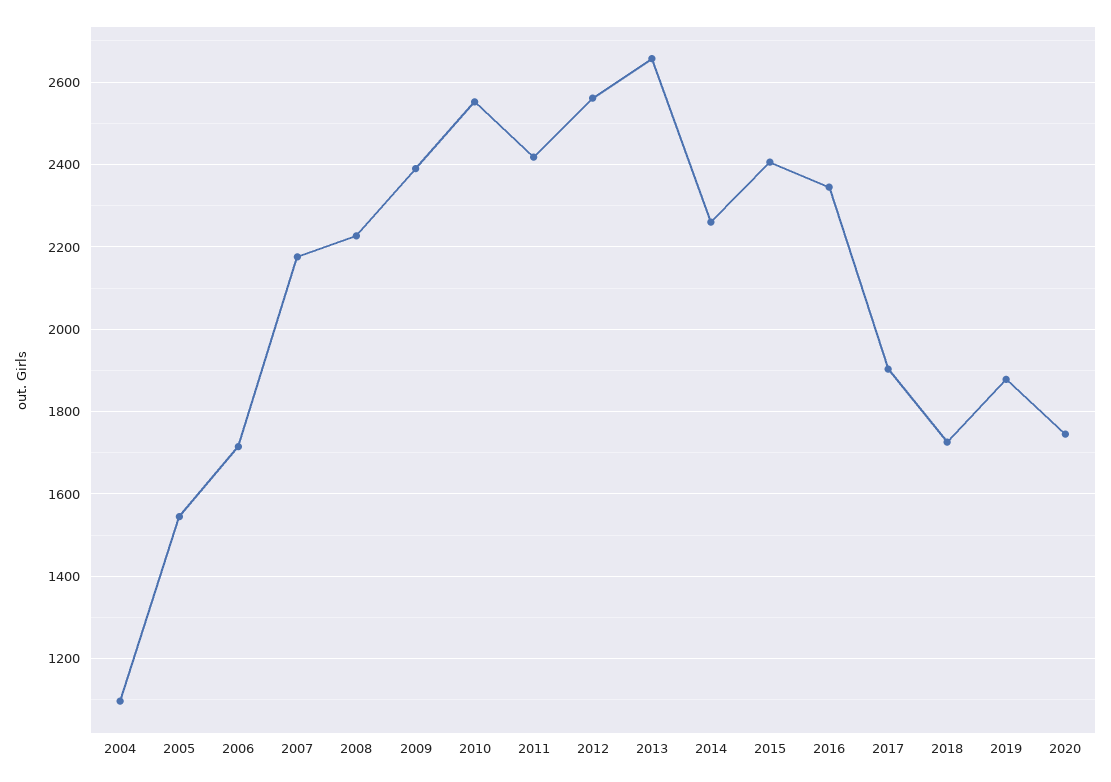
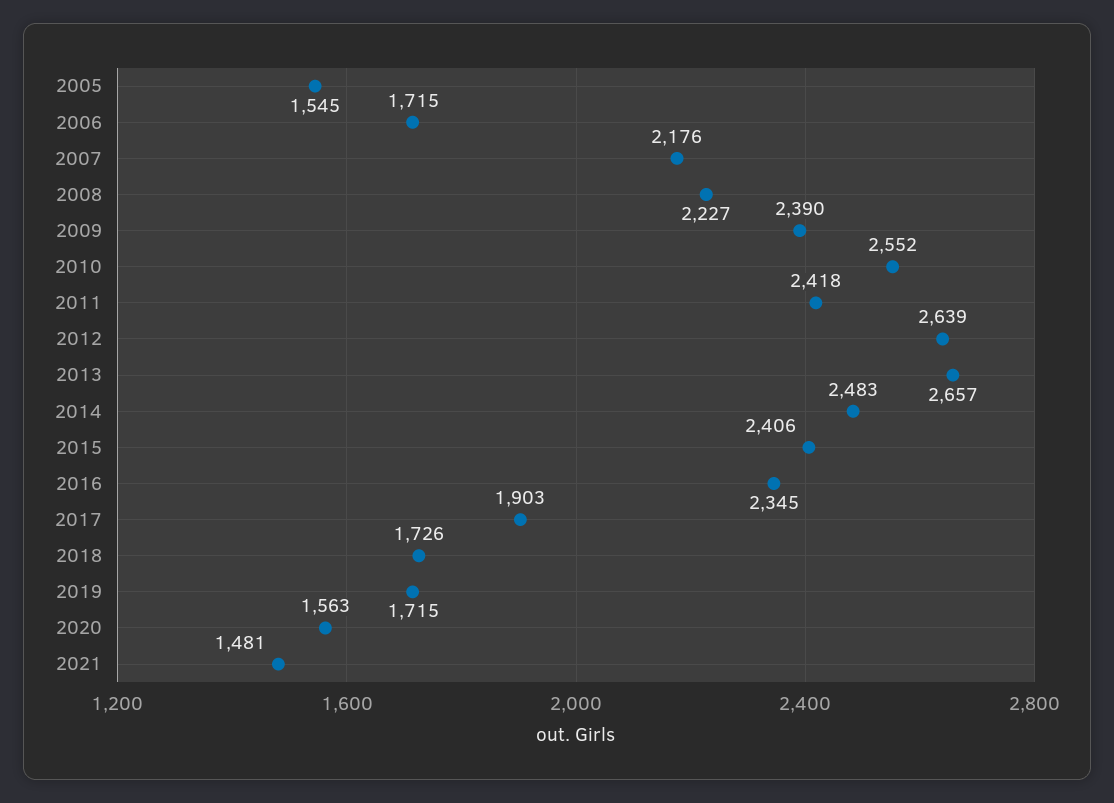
2004: 1100 -> none
2012: 2560 -> 2639
2014: 2260 -> 2483
2019: 1880 -> 1715
2020: 1740 -> 1563
2021: none -> 1481

